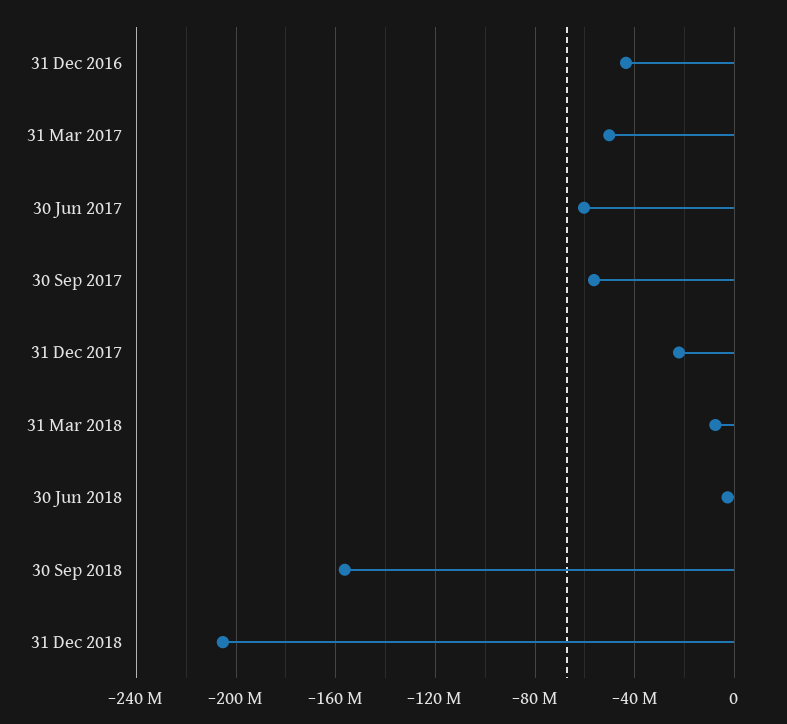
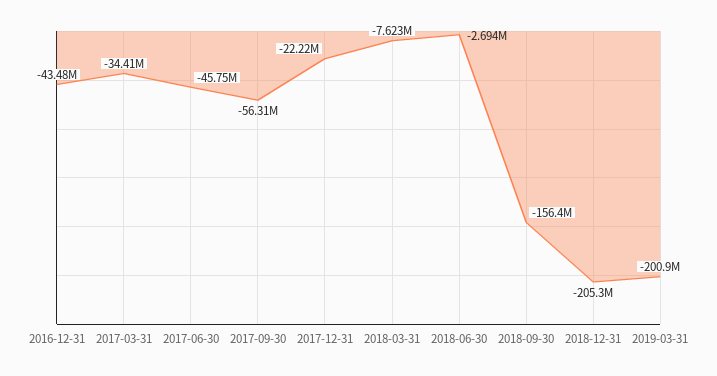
31 Mar 2017: -50000000 -> -34410000
30 Jun 2017: -60000000 -> -45750000
2019-03-31: none -> -200900000

